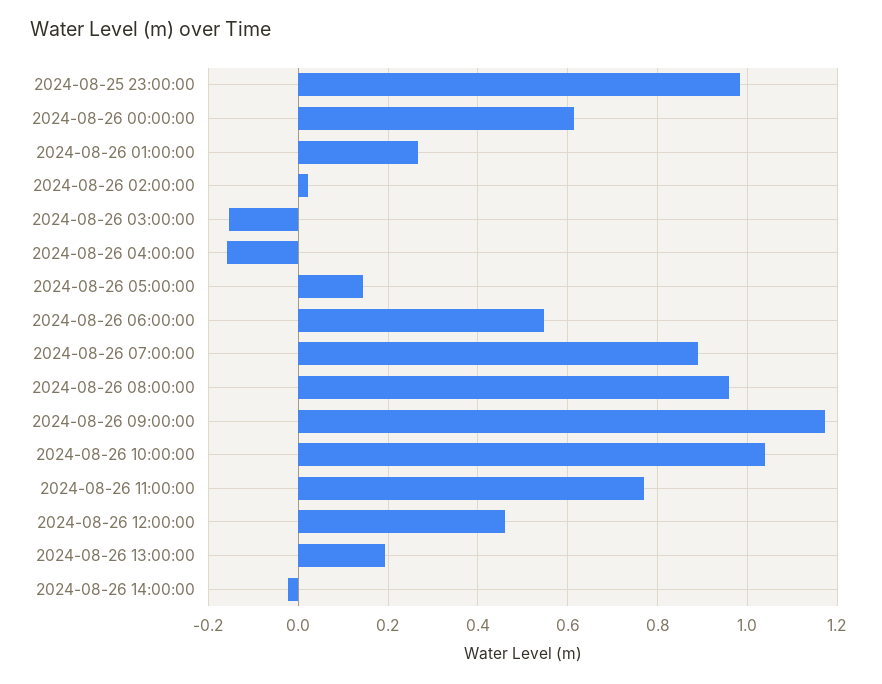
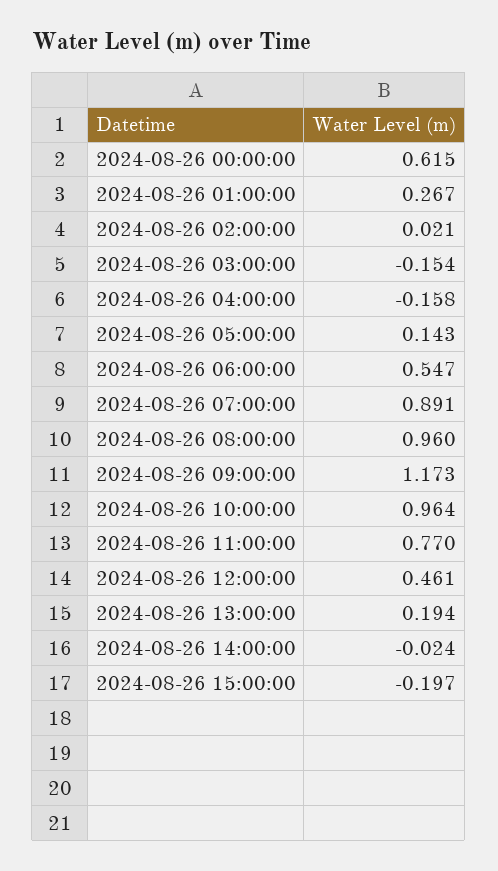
2024-08-25 23:00:00: 0.98 -> none
2024-08-26 10:00:00: 1.04 -> 0.964
2024-08-26 15:00:00: none -> -0.197

